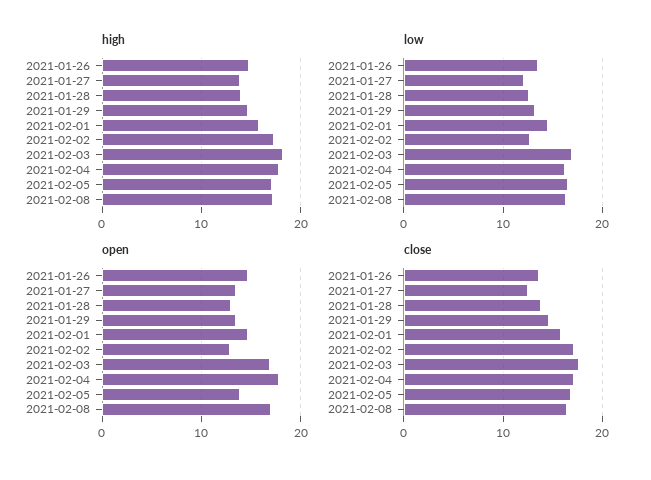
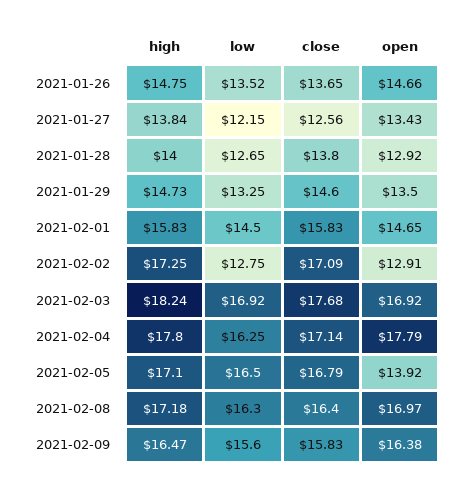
high, 2021-02-09: none -> 16.47
low, 2021-02-09: none -> 15.6
close, 2021-02-09: none -> 15.83
open, 2021-02-09: none -> 16.38

